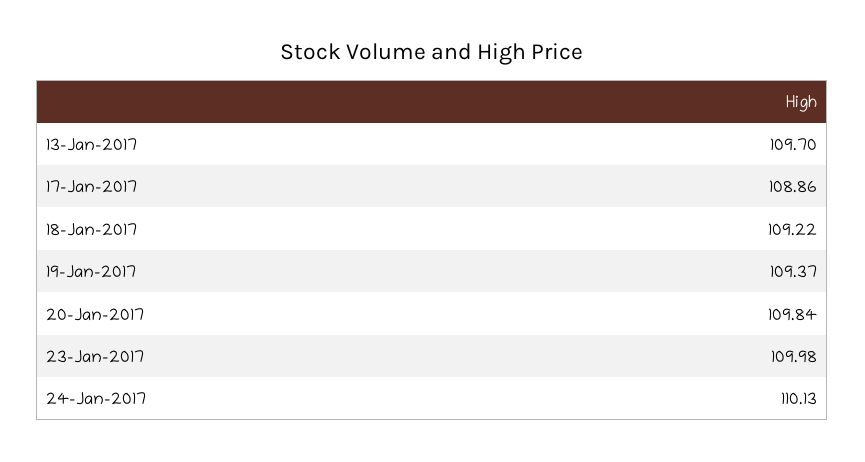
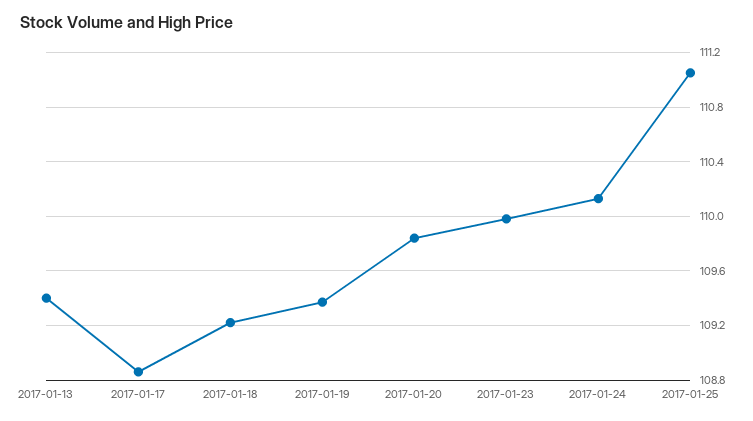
13-Jan-2017: 109.7 -> 109.4
2017-01-25: none -> 111.05

